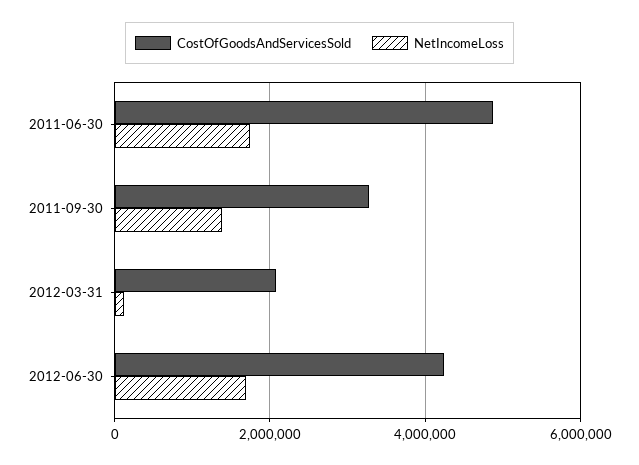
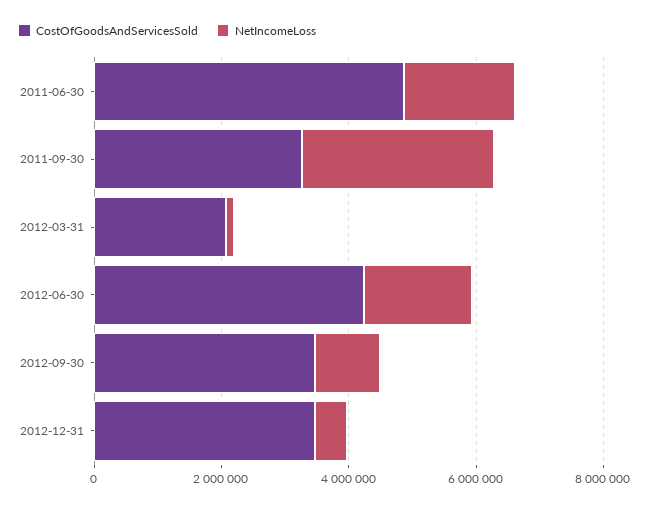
NetIncomeLoss, 2011-09-30: 1400000 -> 3000000
CostOfGoodsAndServicesSold, 2012-09-30: none -> 3500000
NetIncomeLoss, 2012-09-30: none -> 1000000
CostOfGoodsAndServicesSold, 2012-12-31: none -> 3500000
NetIncomeLoss, 2012-12-31: none -> 500000

